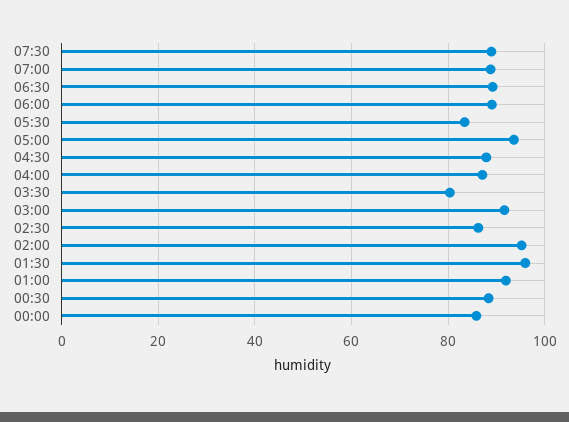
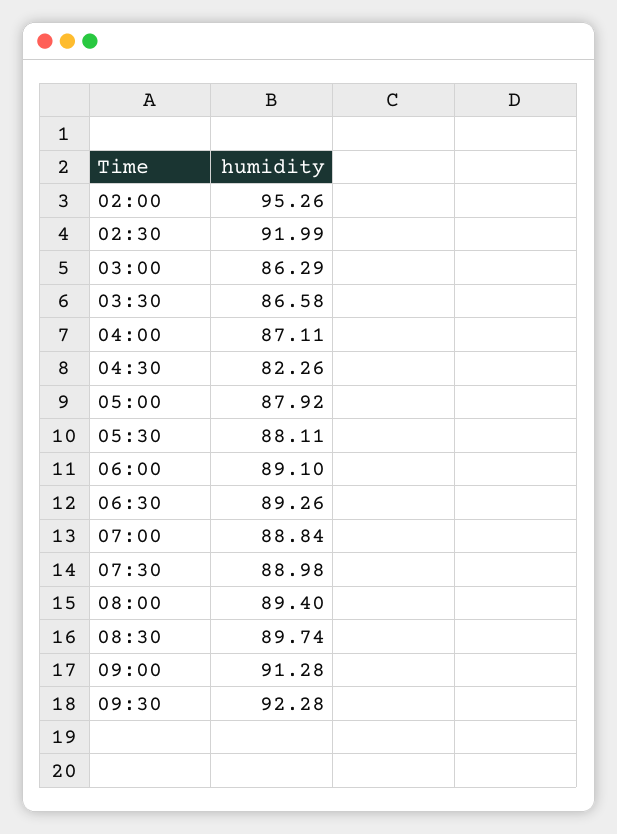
05:30: 84 -> 88.11
05:00: 94 -> 87.92
04:30: 88 -> 82.26
03:30: 80 -> 86.58
03:00: 92 -> 86.29
02:30: 86 -> 91.99
01:30: 96 -> none
01:00: 92 -> none
00:30: 88 -> none
00:00: 86 -> none
08:00: none -> 89.4
08:30: none -> 89.74
09:00: none -> 91.28
09:30: none -> 92.28

